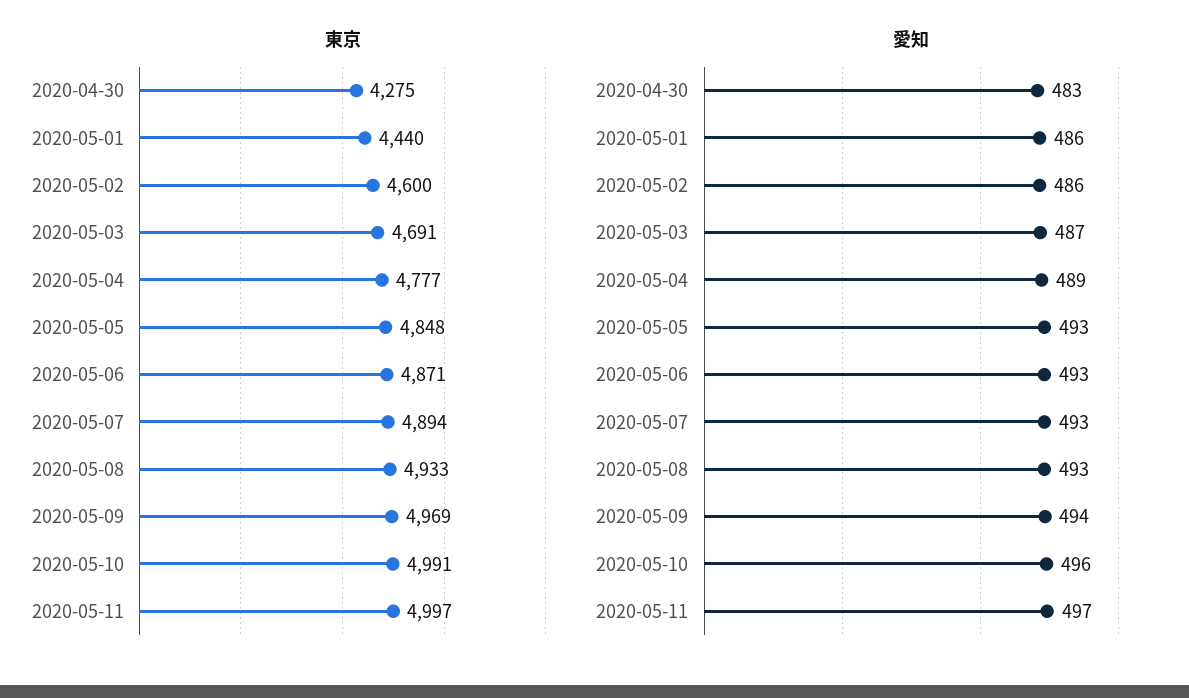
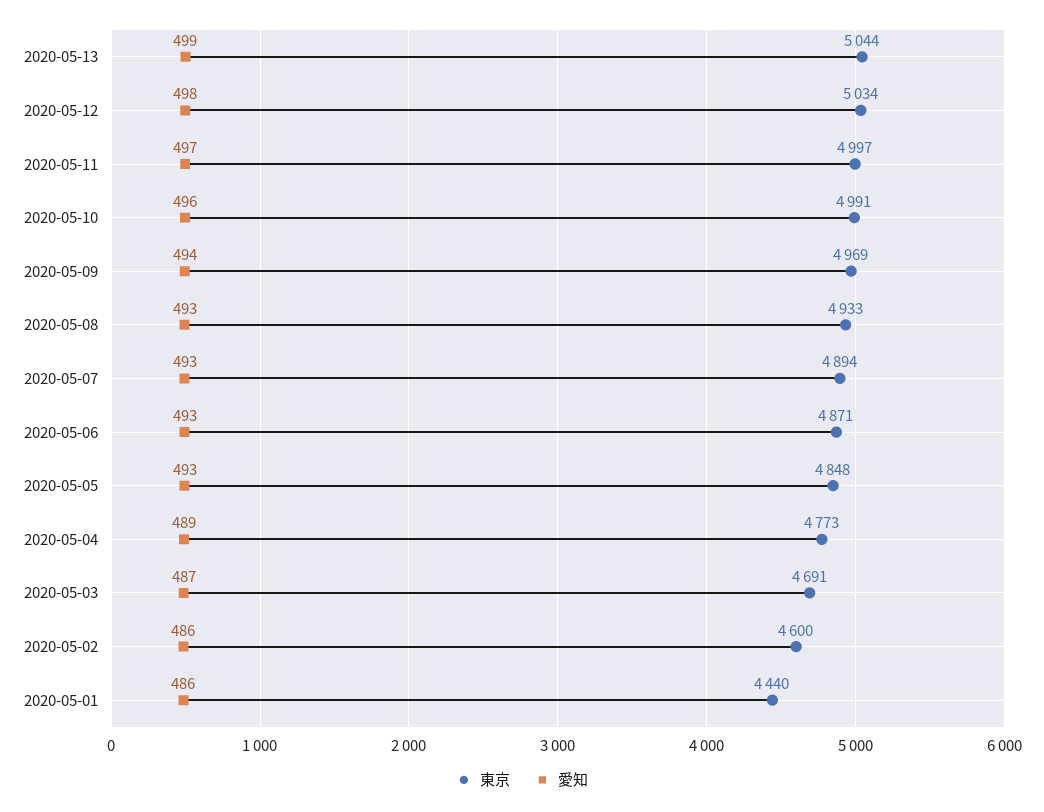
東京, 2020-04-30: 4275 -> none
東京, 2020-05-04: 4777 -> 4773
愛知, 2020-04-30: 483 -> none
東京, 2020-05-13: none -> 5044
愛知, 2020-05-13: none -> 499
東京, 2020-05-12: none -> 5034
愛知, 2020-05-12: none -> 498

